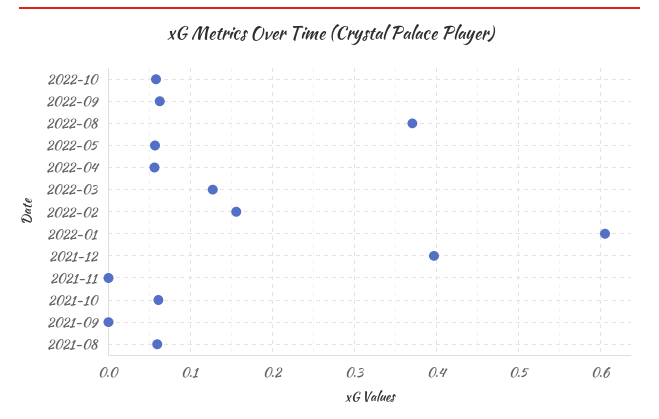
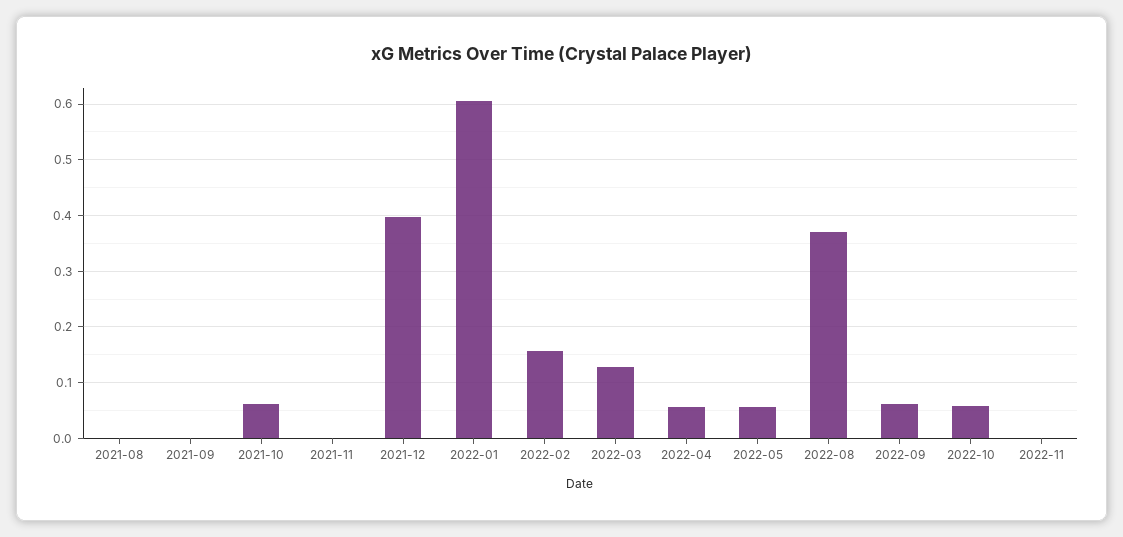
2021-08: 0.06 -> 0
2022-11: none -> 0

